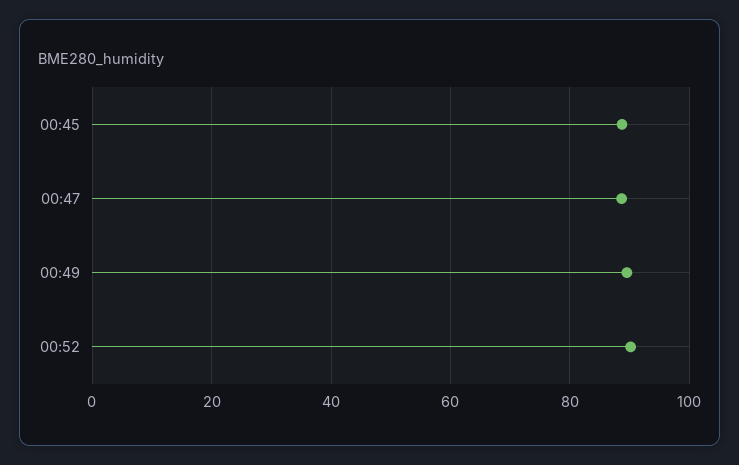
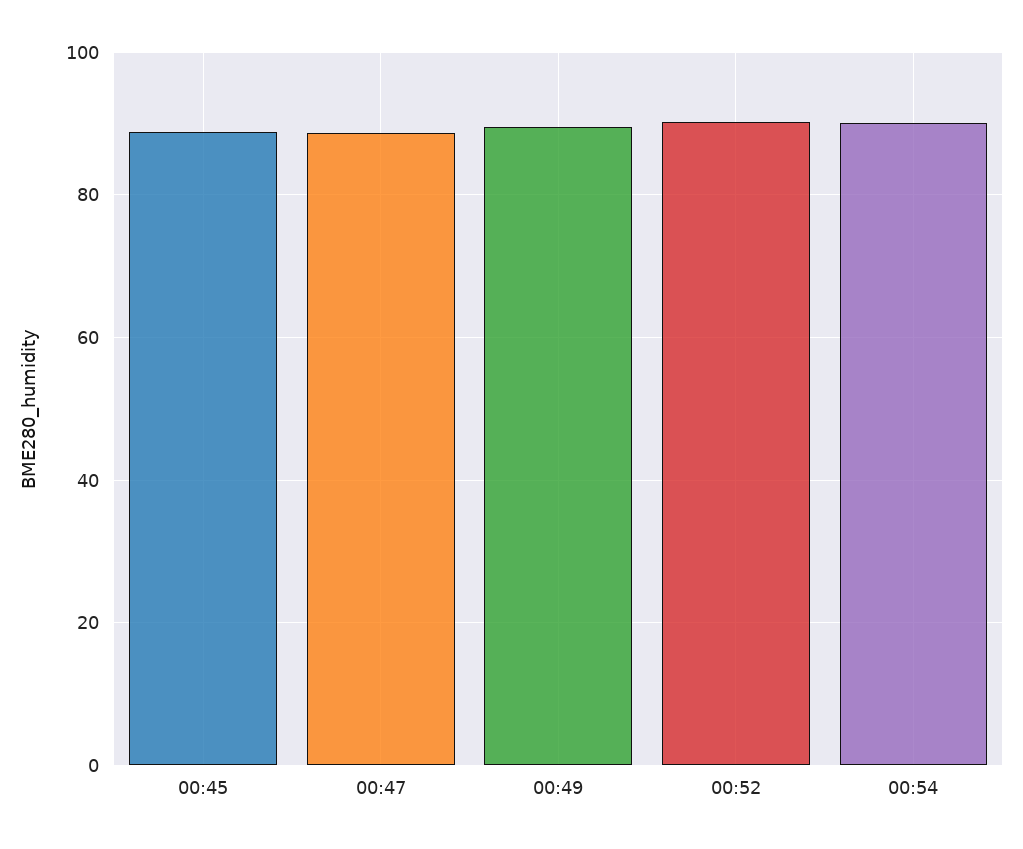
00:54: none -> 90

